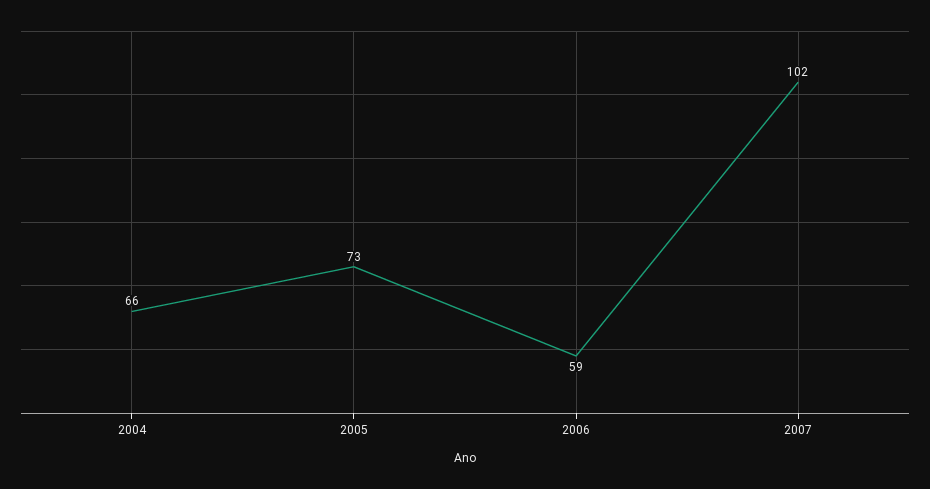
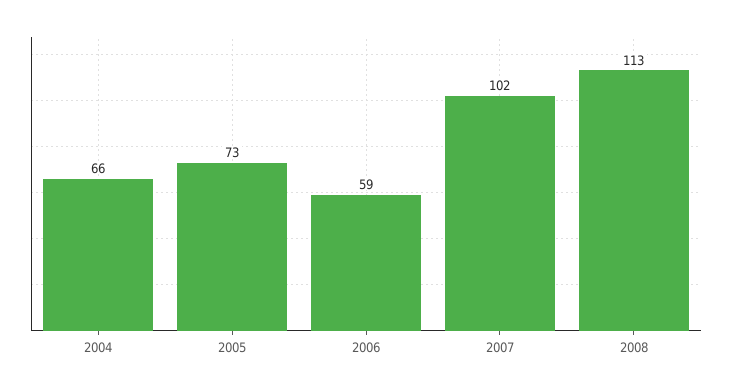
2008: none -> 113

